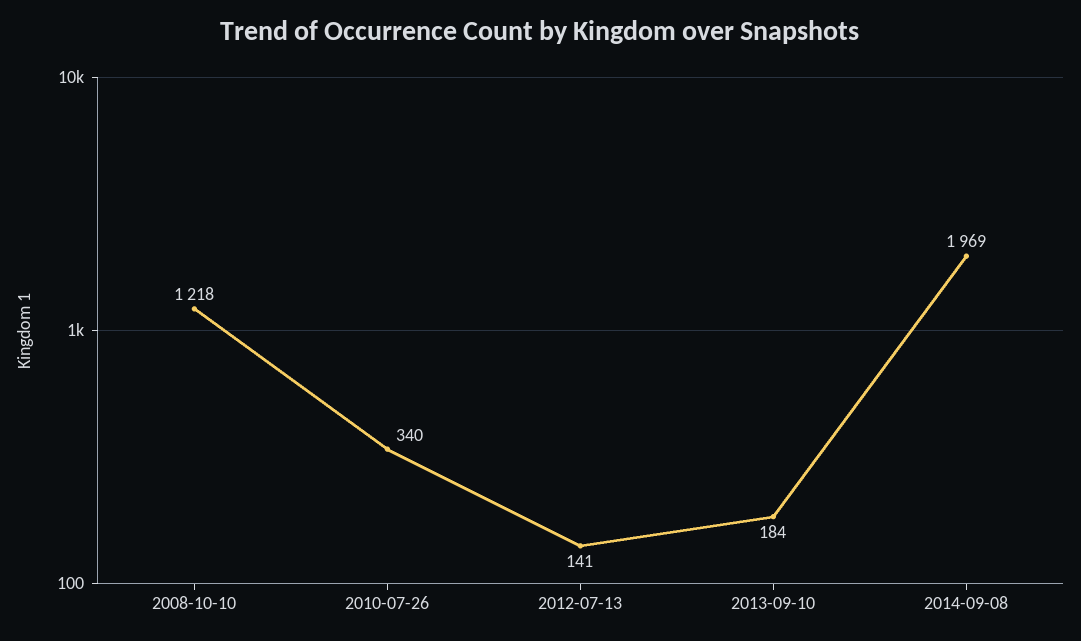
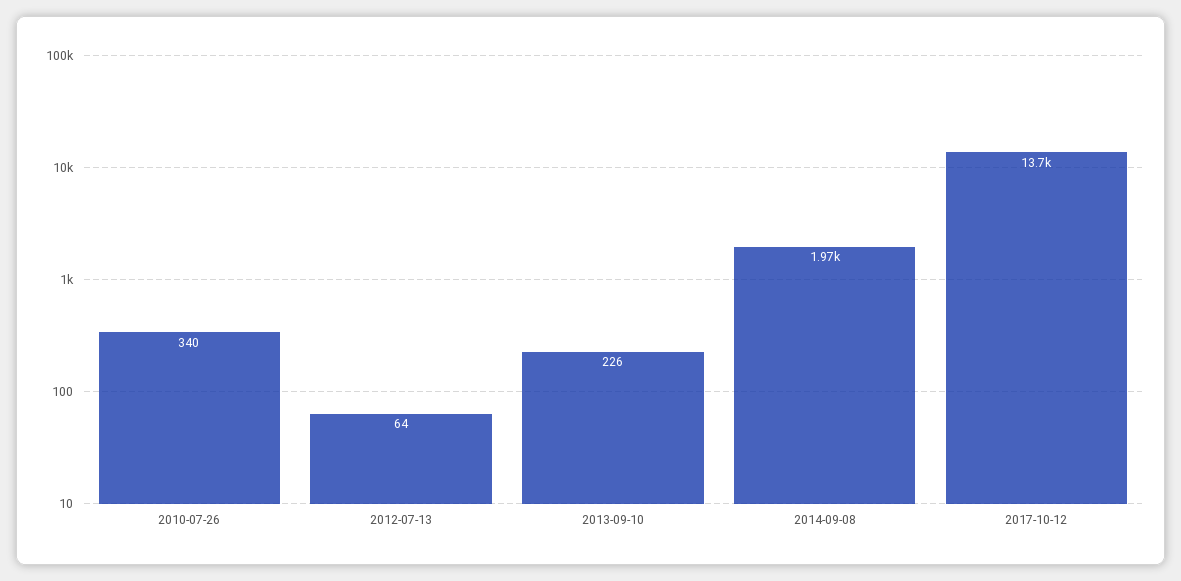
2008-10-10: 1218 -> none
2012-07-13: 141 -> 64
2013-09-10: 184 -> 226
2017-10-12: none -> 13700

